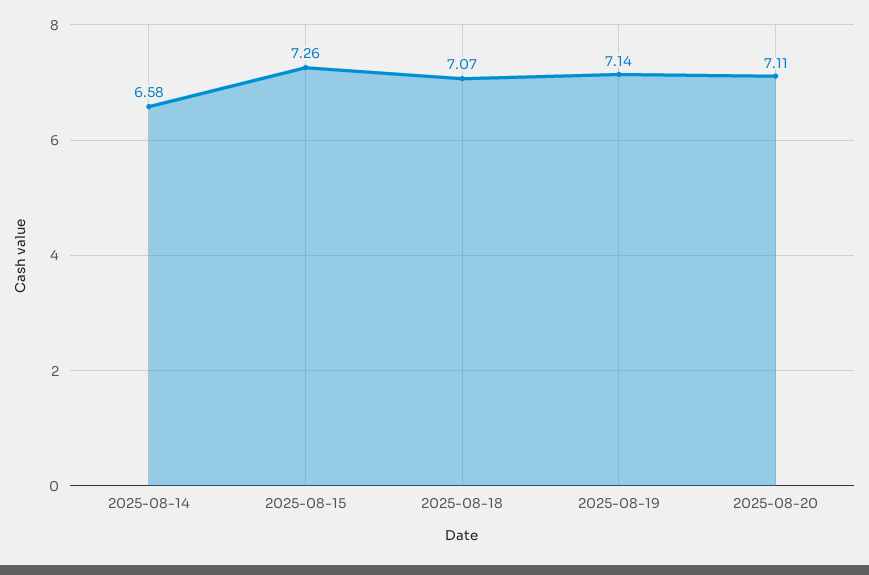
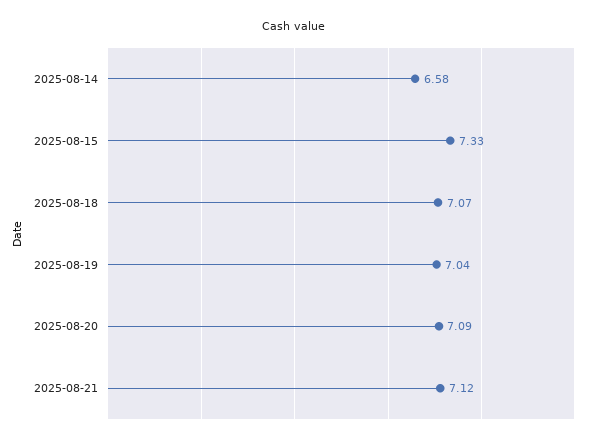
2025-08-15: 7.26 -> 7.33
2025-08-19: 7.14 -> 7.04
2025-08-20: 7.11 -> 7.09
2025-08-21: none -> 7.12

